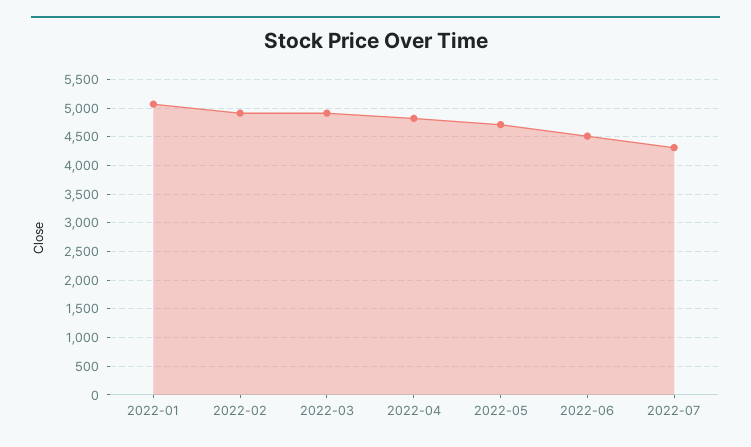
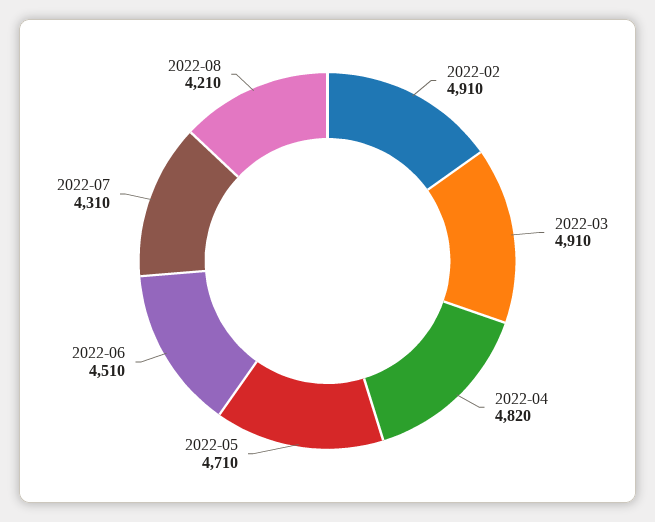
2022-01: 5000 -> none
2022-08: none -> 4210

